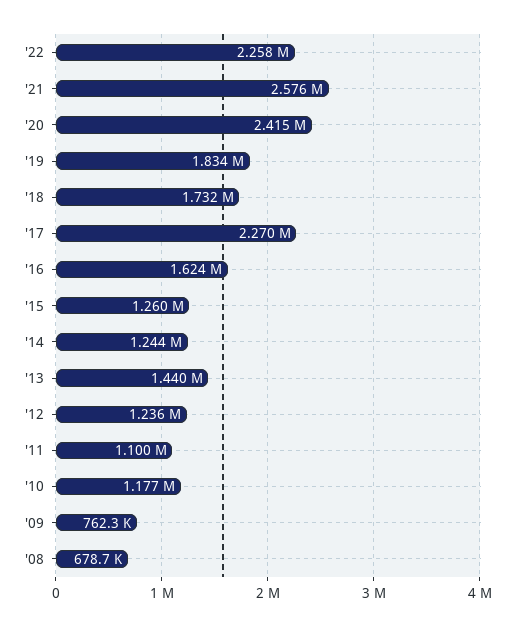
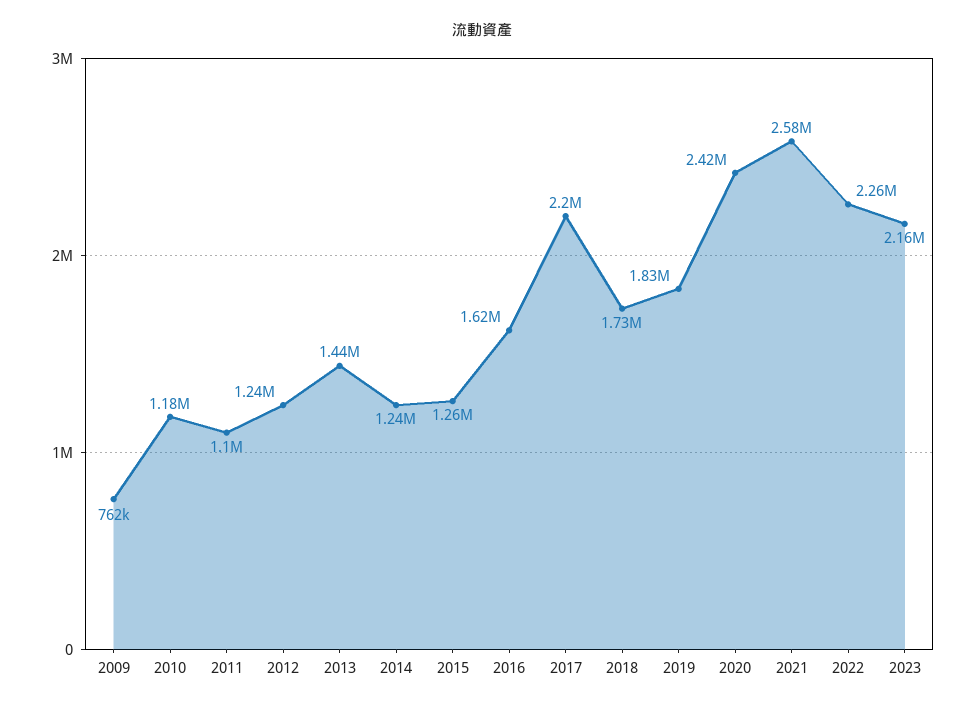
'17: 2270000 -> 2200000
'08: 678700 -> none
2023: none -> 2160000

